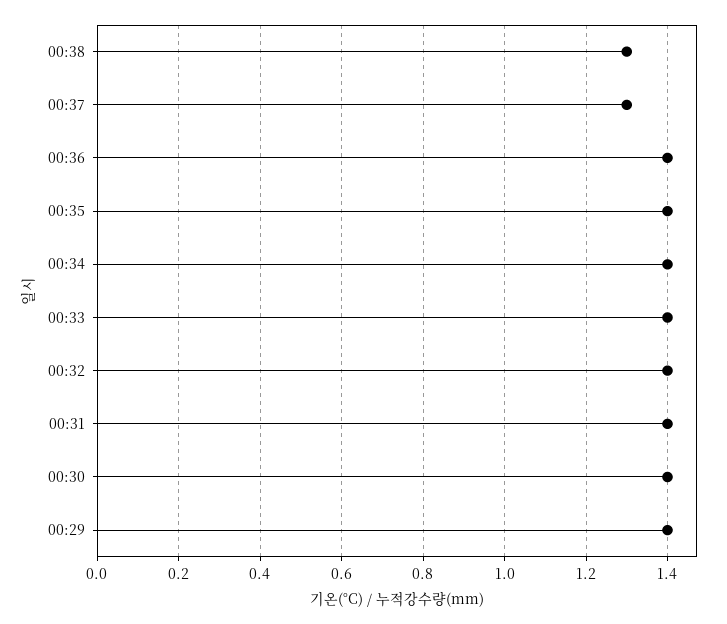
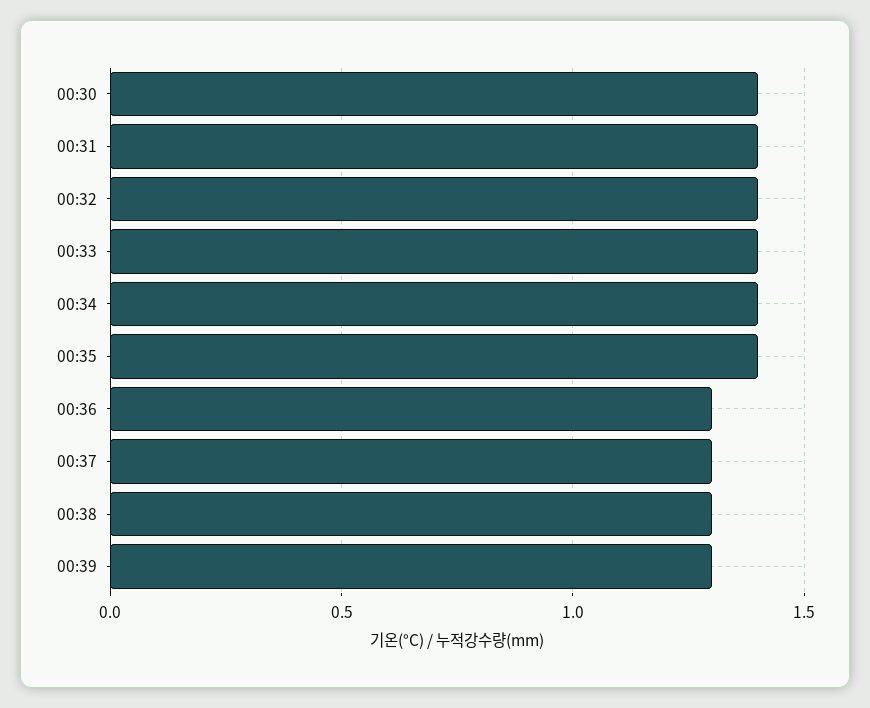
00:36: 1.4 -> 1.3
00:29: 1.4 -> none
00:39: none -> 1.3

